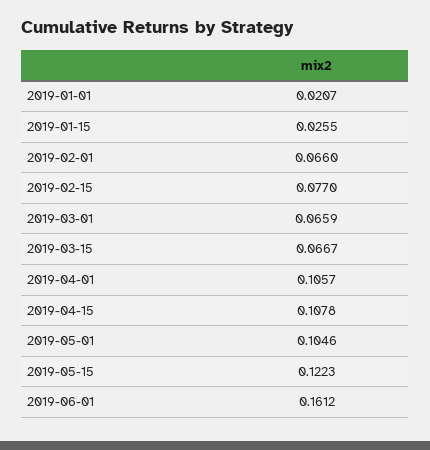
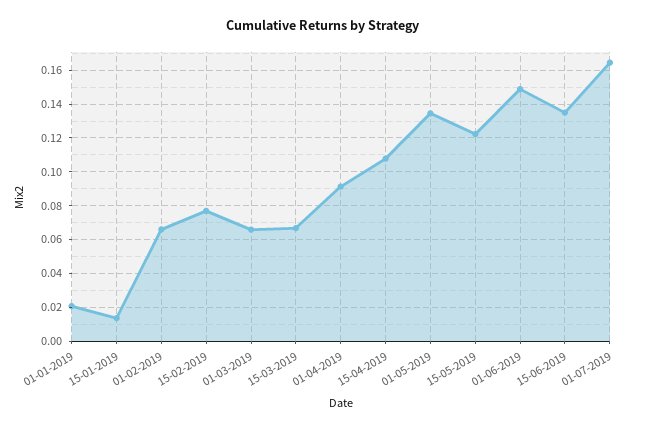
2019-01-15: 0.0255 -> 0.015
2019-04-01: 0.1057 -> 0.09
2019-05-01: 0.1046 -> 0.135
2019-06-01: 0.1612 -> 0.15
15-06-2019: none -> 0.135
01-07-2019: none -> 0.165

